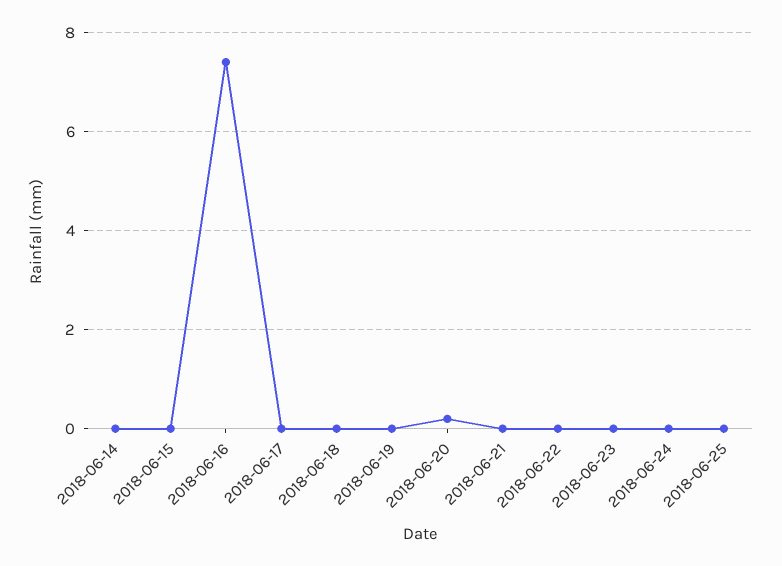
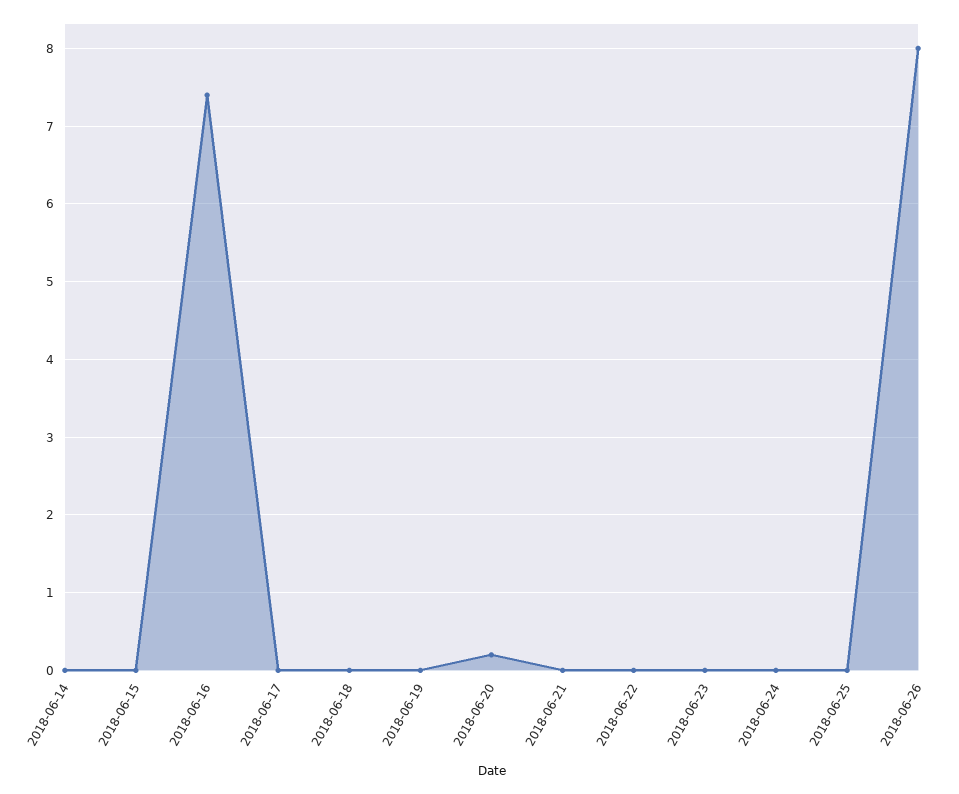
2018-06-26: none -> 8

